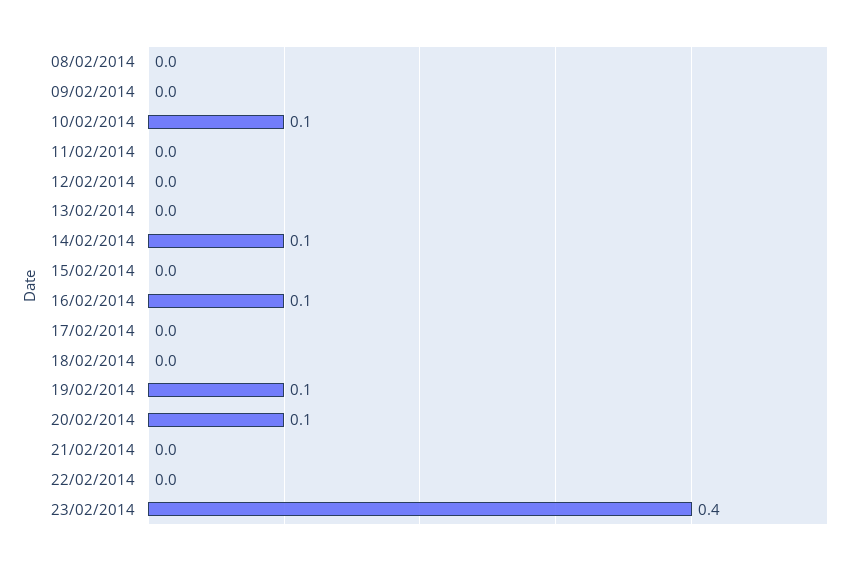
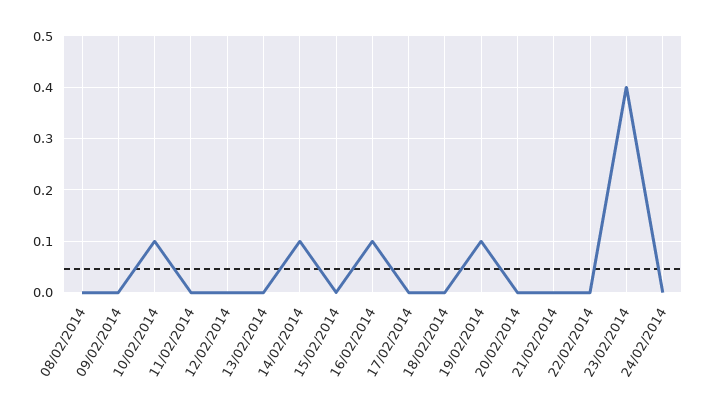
20/02/2014: 0.1 -> 0
24/02/2014: none -> 0

